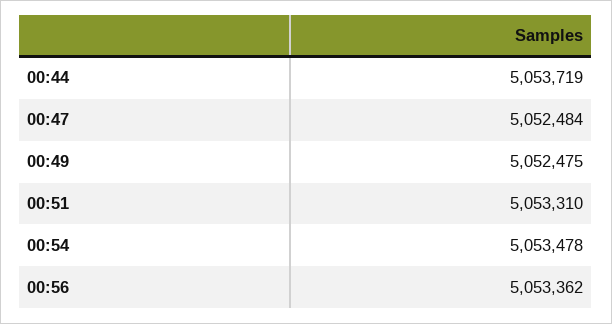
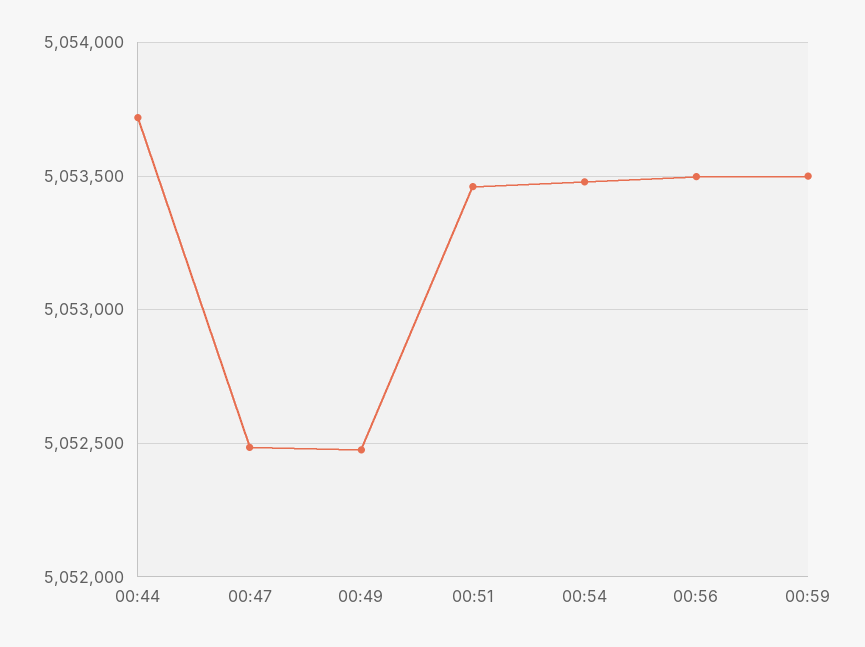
00:51: 5053310 -> 5053450
00:56: 5053362 -> 5053500
00:59: none -> 5053500

